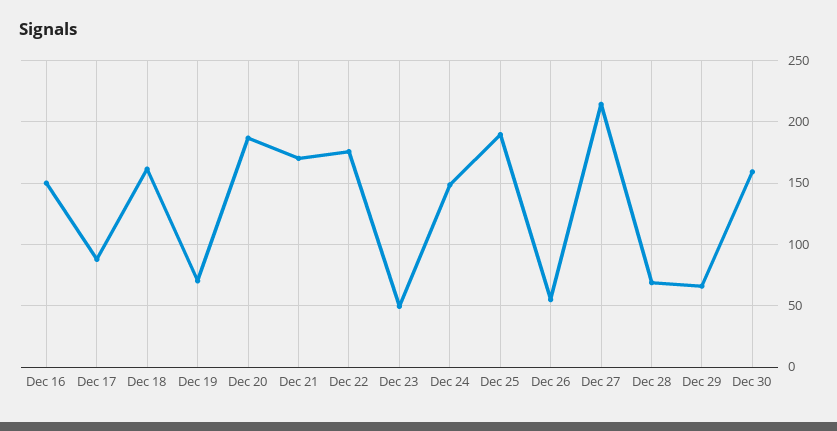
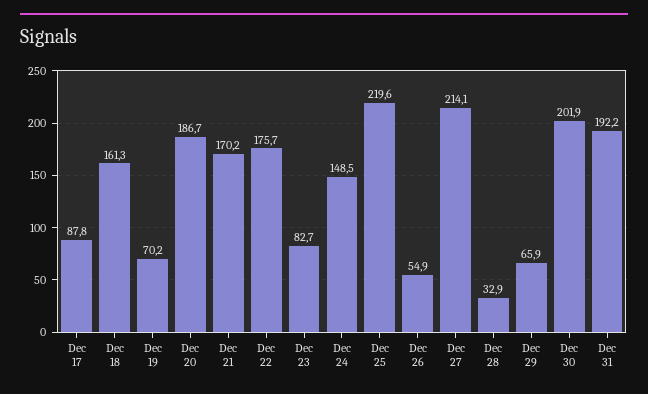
Dec 16: 150 -> none
Dec 23: 50 -> 82.7
Dec 25: 190 -> 219.6
Dec 28: 70 -> 32.9
Dec 30: 160 -> 201.9
Dec 31: none -> 192.2

